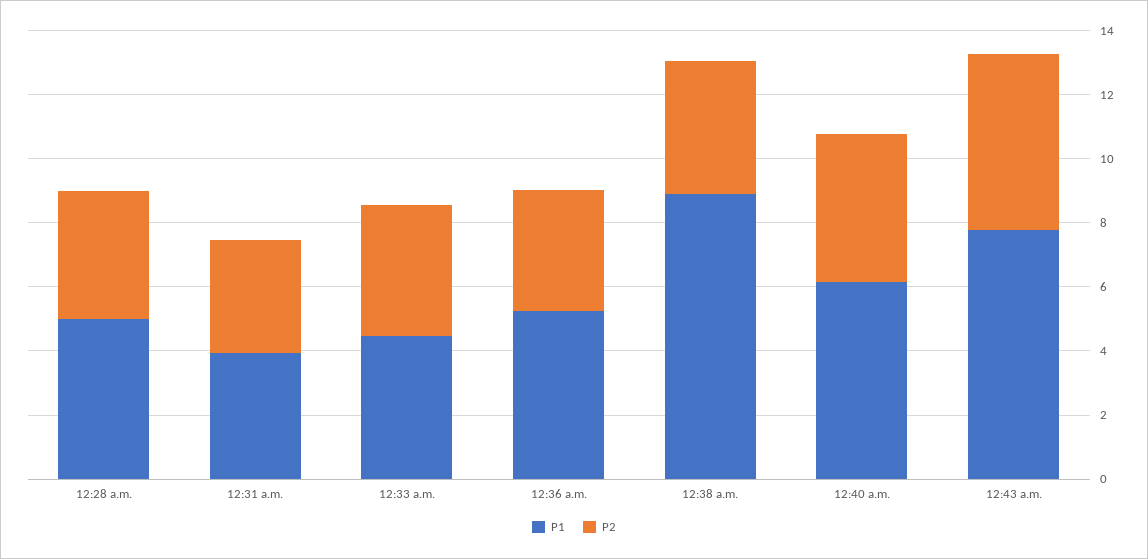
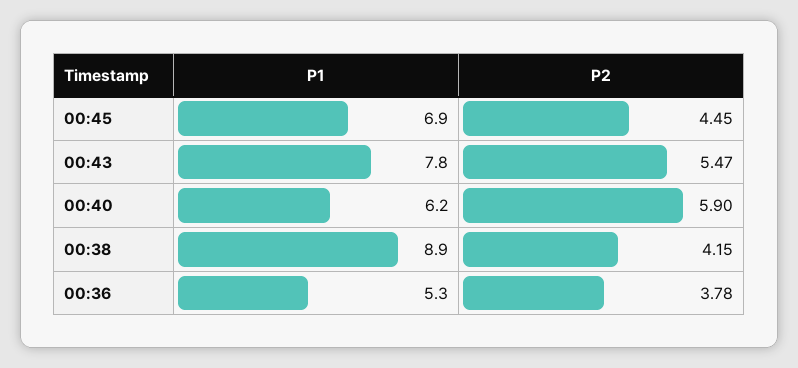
P1, 12:28 a.m.: 5 -> none
P2, 12:28 a.m.: 4 -> none
P1, 12:31 a.m.: 4 -> none
P2, 12:31 a.m.: 3.5 -> none
P1, 12:33 a.m.: 4.5 -> none
P2, 12:33 a.m.: 4 -> none
P2, 12:40 a.m.: 4.5 -> 5.9
P1, 00:45: none -> 6.9
P2, 00:45: none -> 4.45

